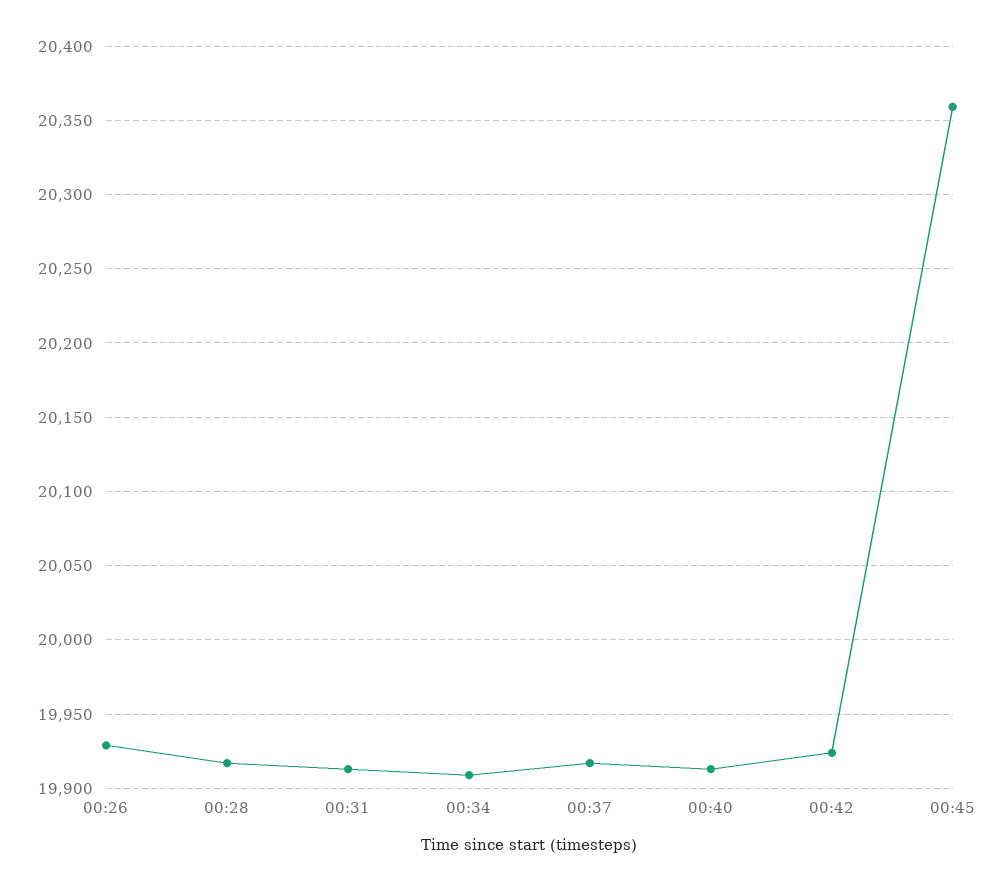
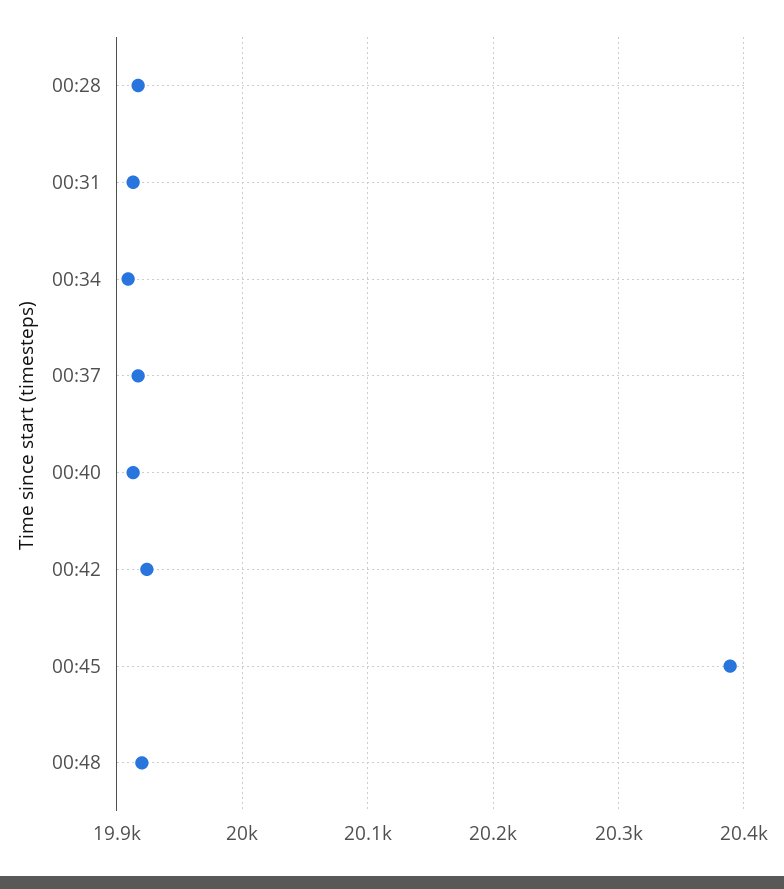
00:26: 19930 -> none
00:45: 20360 -> 20390
00:48: none -> 19920

